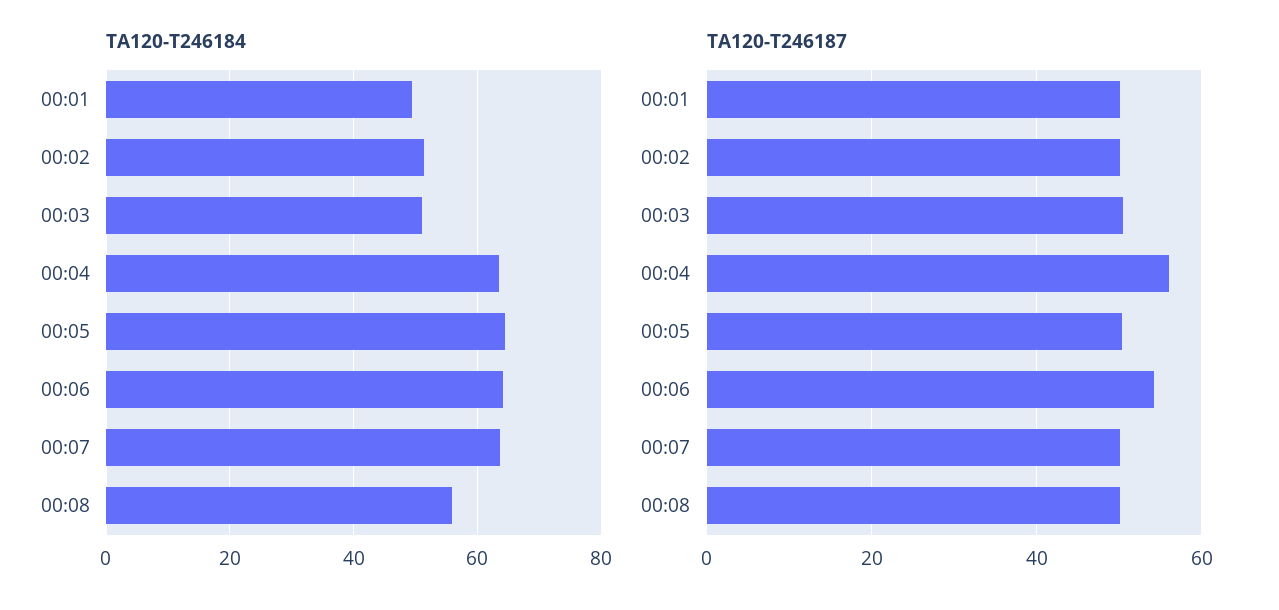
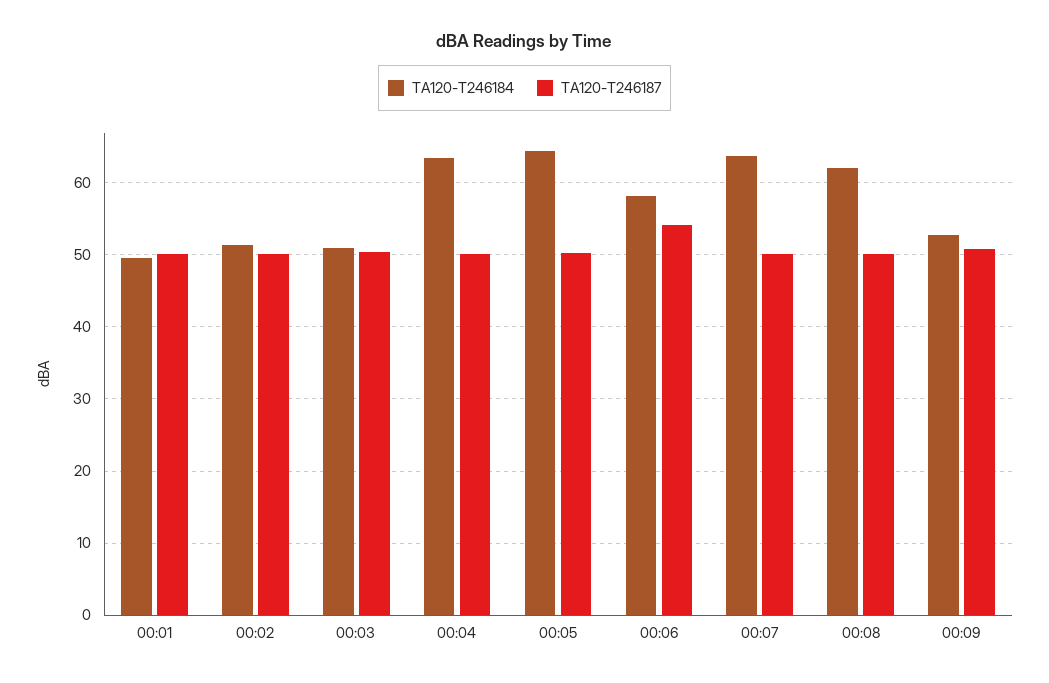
TA120-T246184, 00:06: 64 -> 58
TA120-T246184, 00:08: 56 -> 62
TA120-T246187, 00:04: 56 -> 50
TA120-T246184, 00:09: none -> 53
TA120-T246187, 00:09: none -> 51

